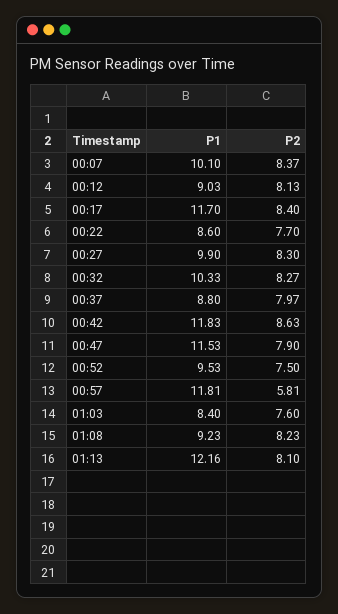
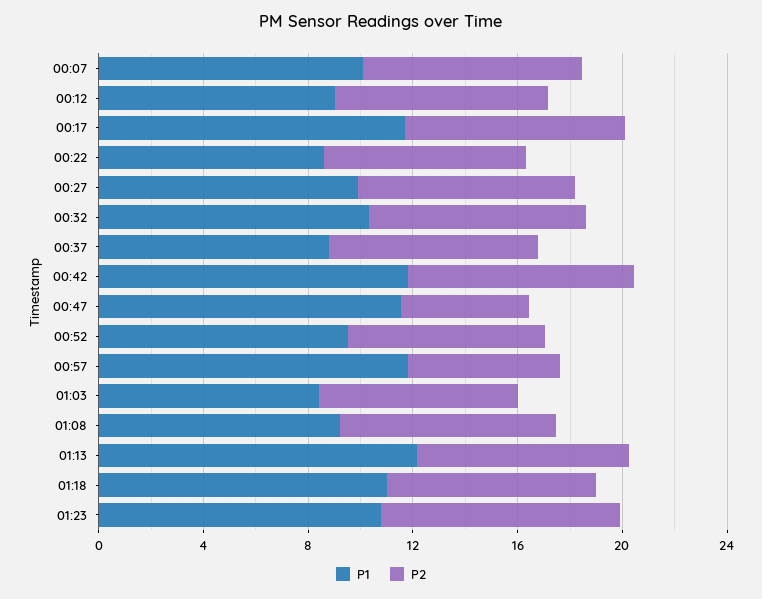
P2, 00:47: 7.9 -> 5
P1, 01:18: none -> 11
P2, 01:18: none -> 8
P1, 01:23: none -> 11
P2, 01:23: none -> 9

